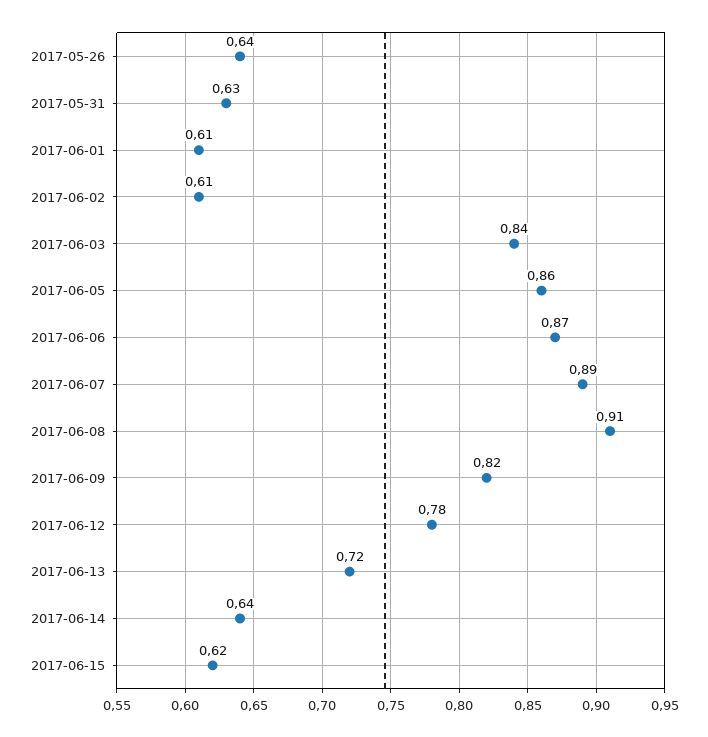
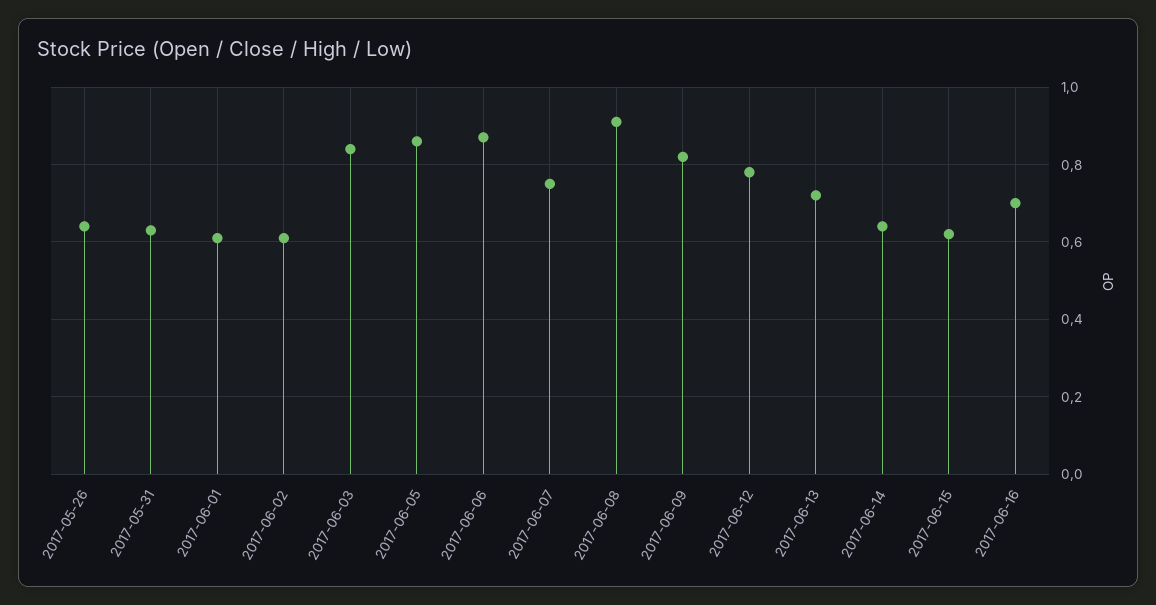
2017-06-07: 0.89 -> 0.75
2017-06-16: none -> 0.7

